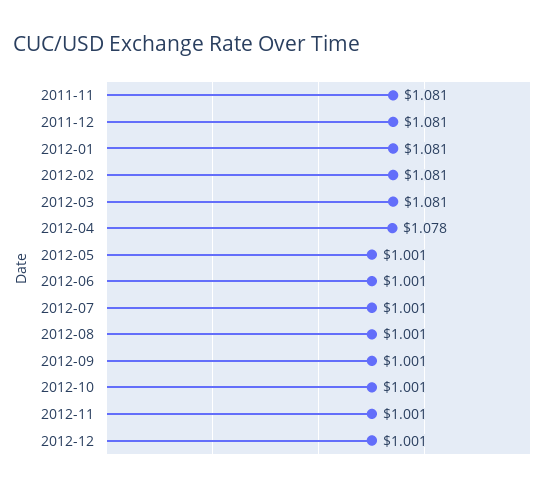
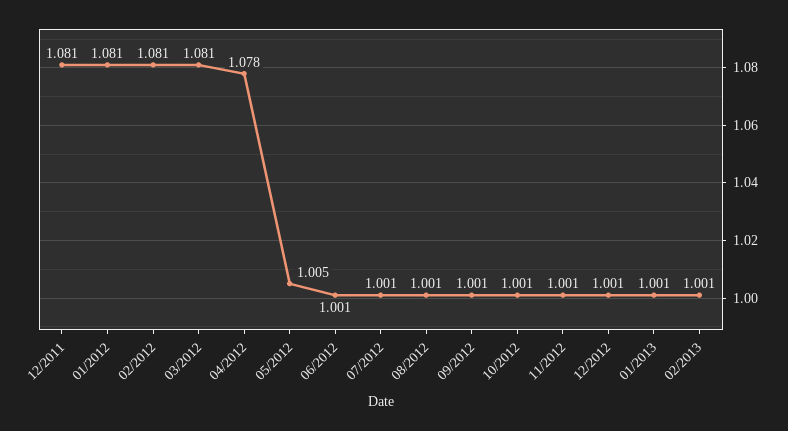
2011-11: 1.081 -> none
2012-05: 1.001 -> 1.005
01/2013: none -> 1.001
02/2013: none -> 1.001

